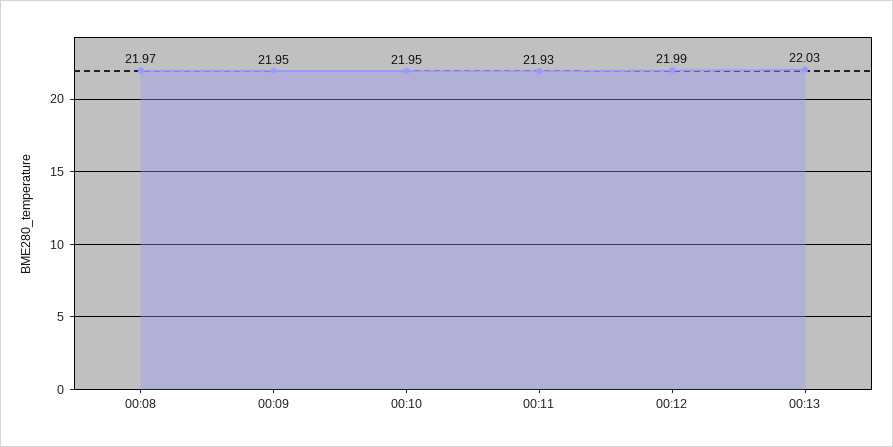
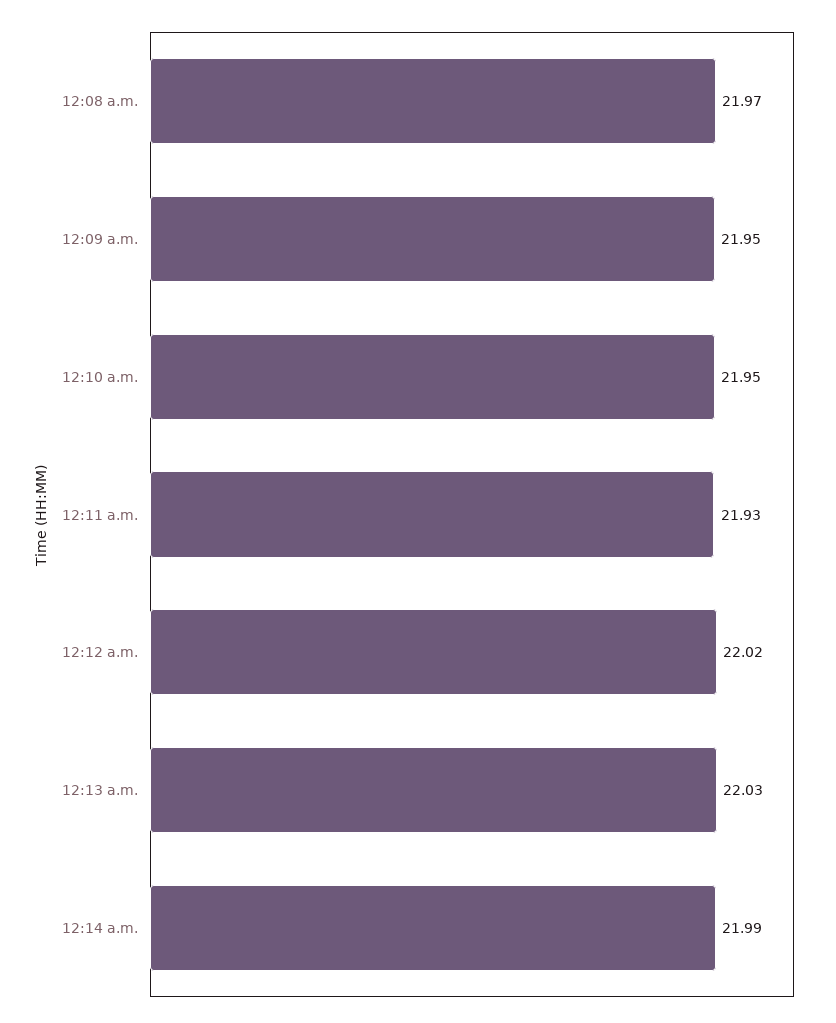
00:12: 21.99 -> 22.02
12:14 a.m.: none -> 21.99

